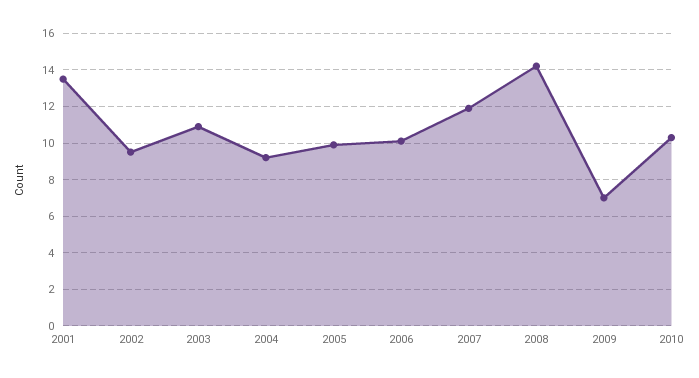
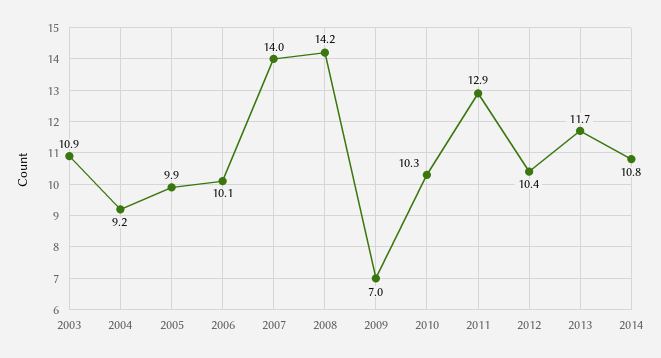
2001: 13.5 -> none
2002: 9.5 -> none
2007: 12 -> 14
2011: none -> 12.9
2012: none -> 10.4
2013: none -> 11.7
2014: none -> 10.8

